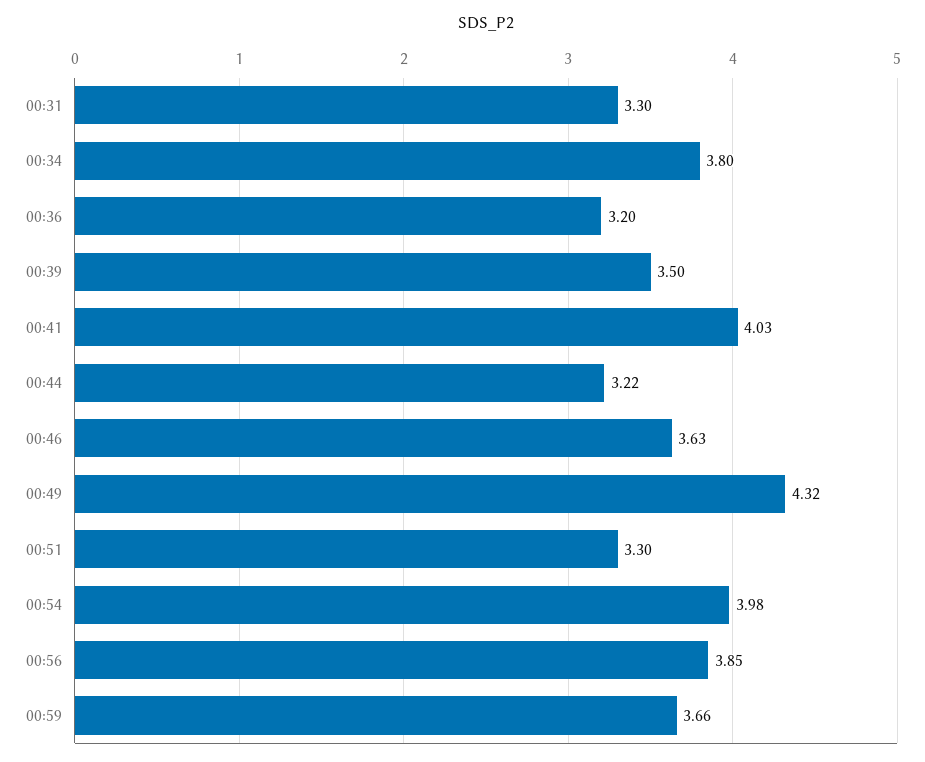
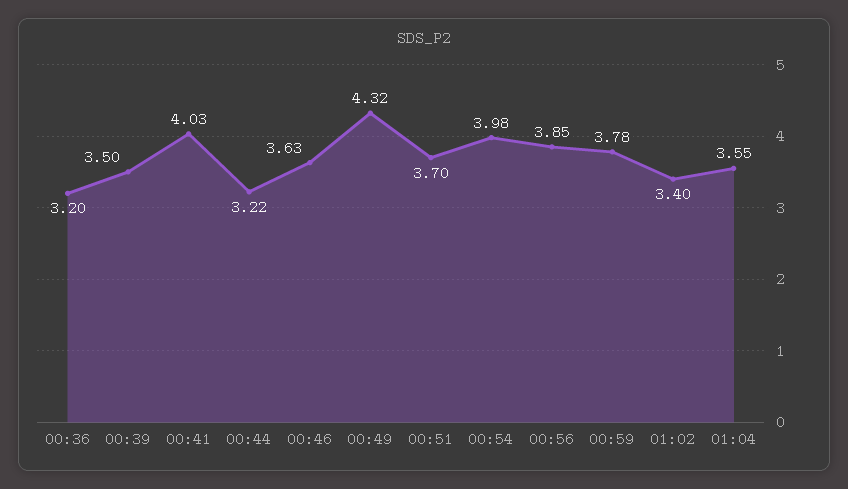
00:31: 3.3 -> none
00:34: 3.8 -> none
00:51: 3.3 -> 3.7
00:59: 3.66 -> 3.78
01:02: none -> 3.4
01:04: none -> 3.55

